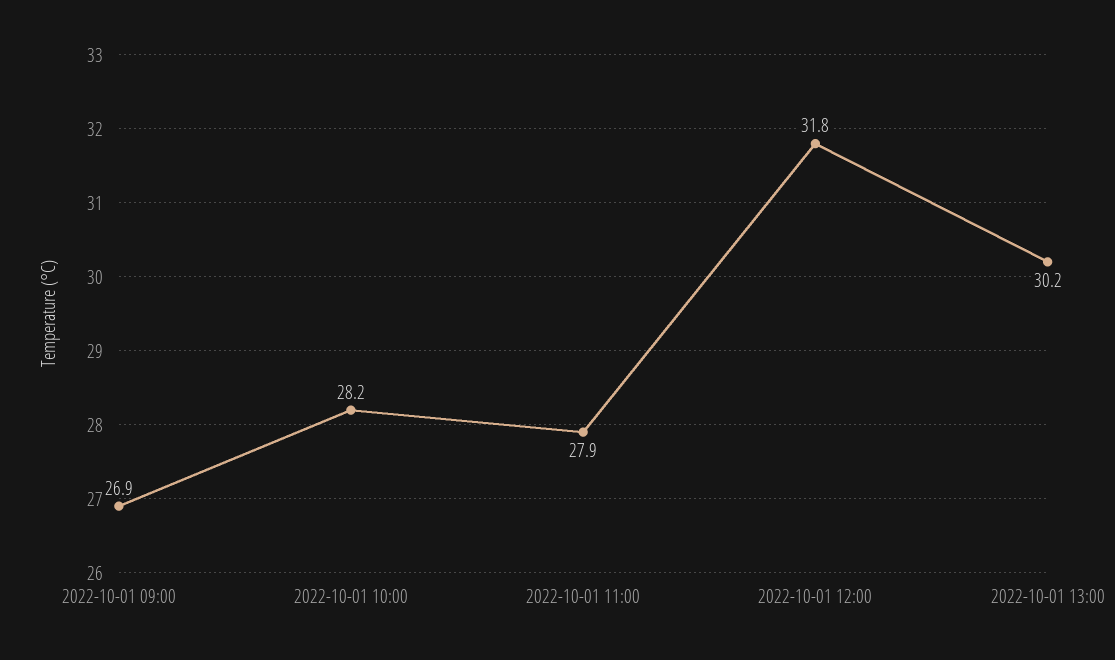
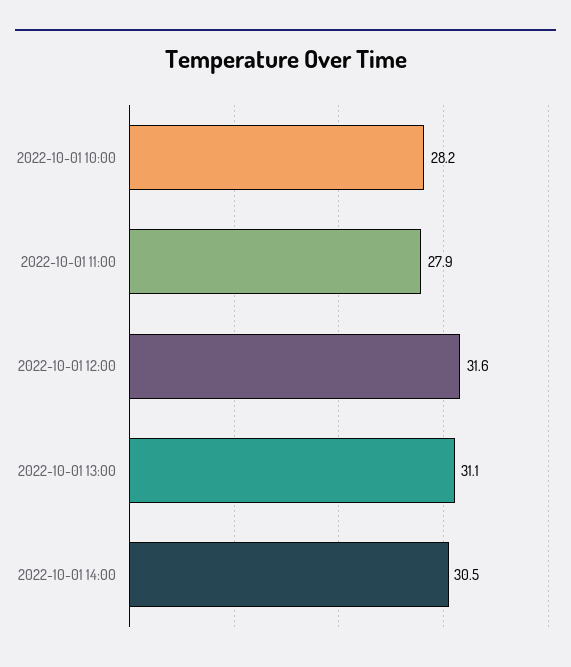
2022-10-01 09:00: 26.9 -> none
2022-10-01 12:00: 31.8 -> 31.6
2022-10-01 13:00: 30.2 -> 31.1
2022-10-01 14:00: none -> 30.5

